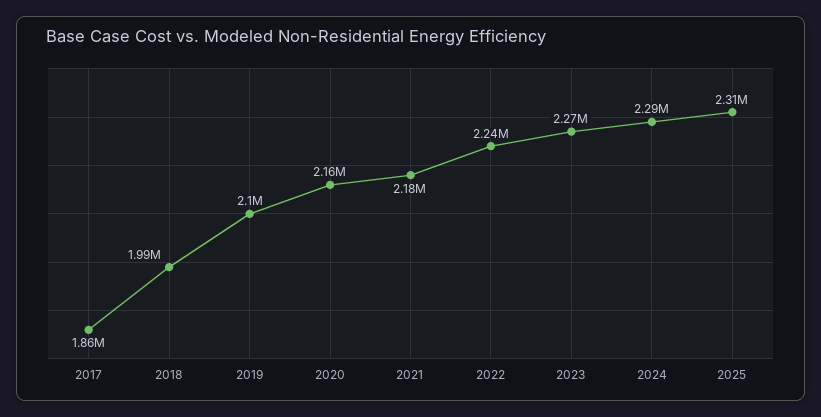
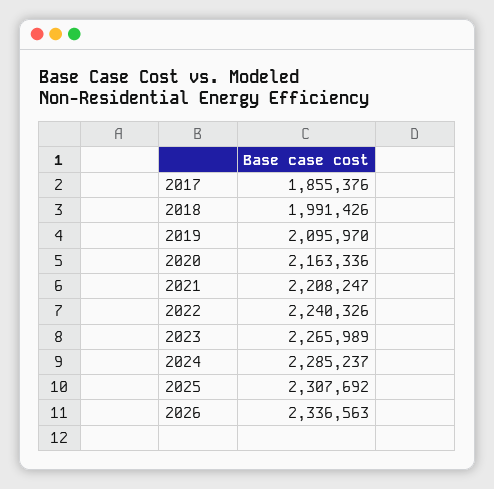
2021: 2180000 -> 2208247
2026: none -> 2336563

